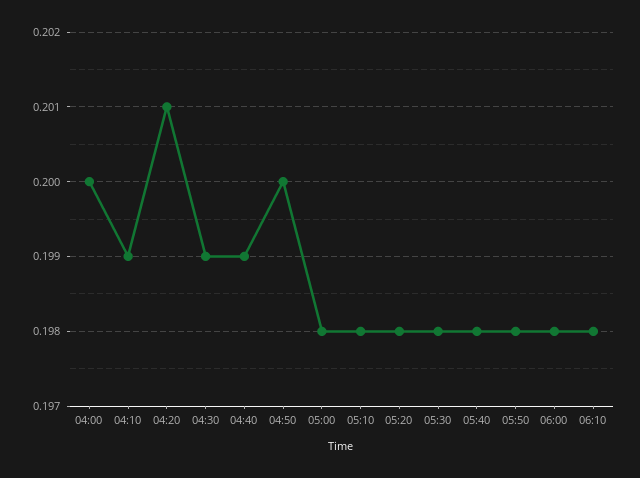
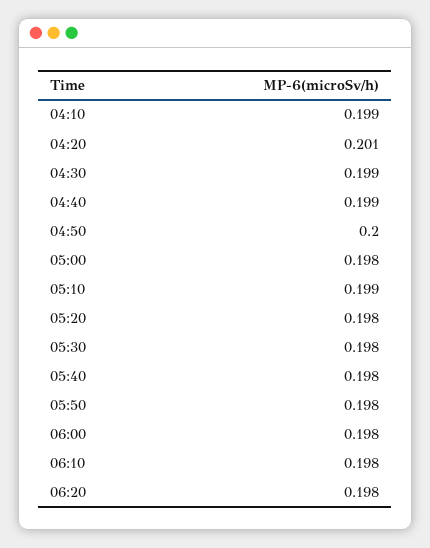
04:00: 0.2 -> none
05:10: 0.198 -> 0.199
06:20: none -> 0.198

